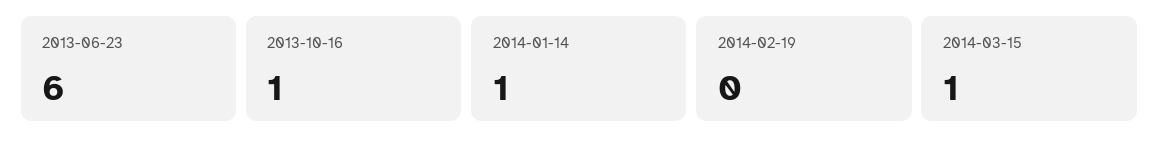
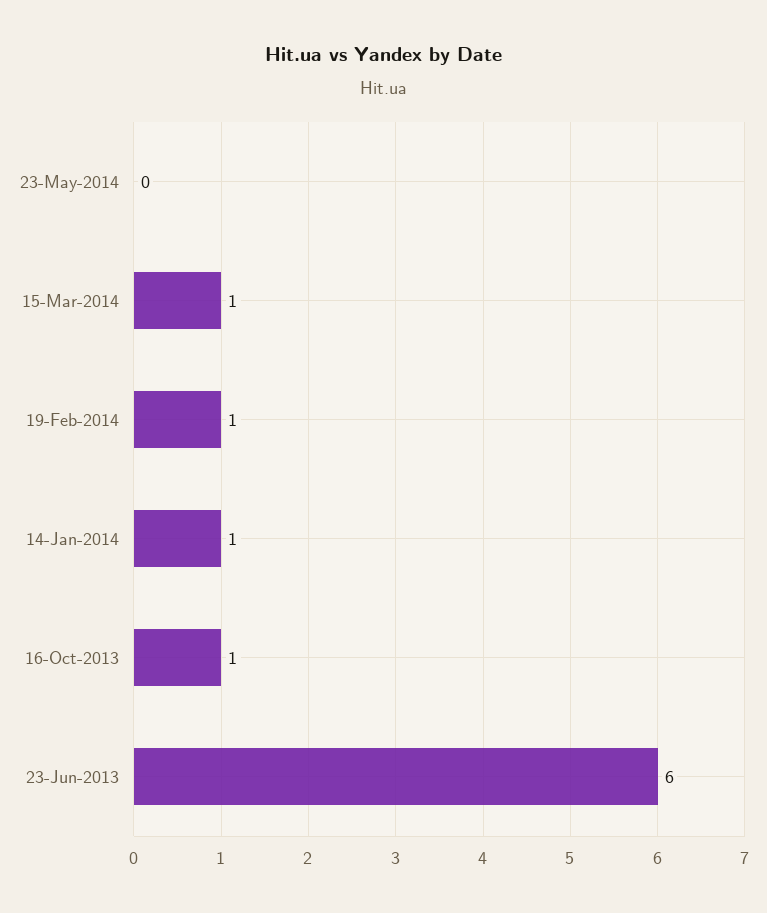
2014-02-19: 0 -> 1
23-May-2014: none -> 0

